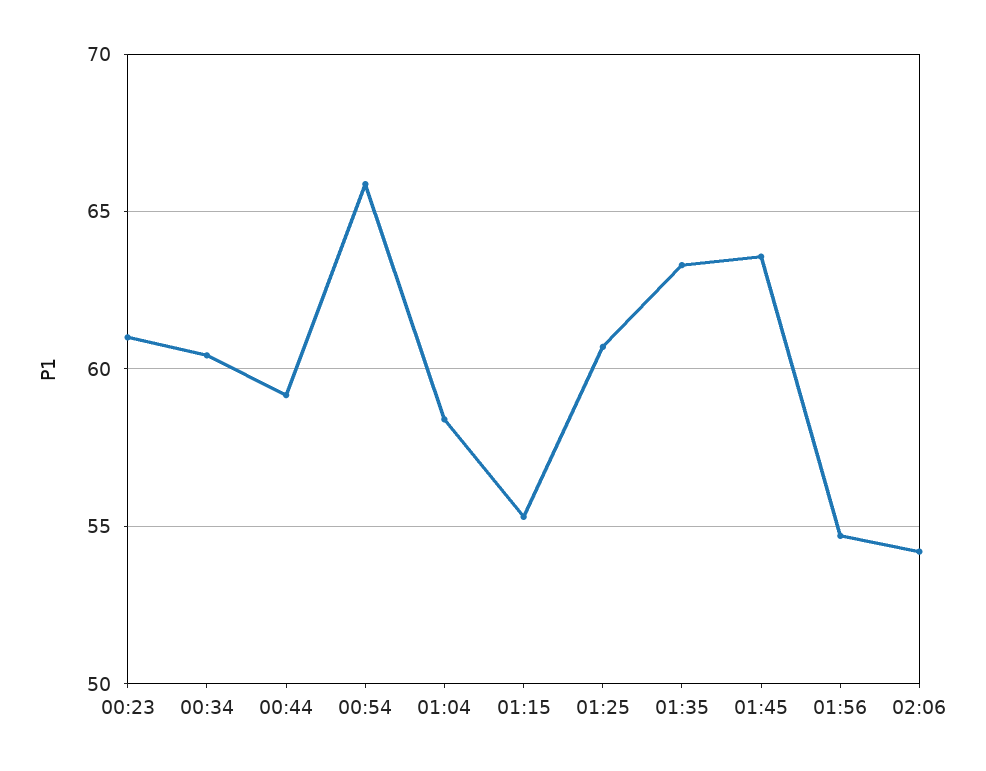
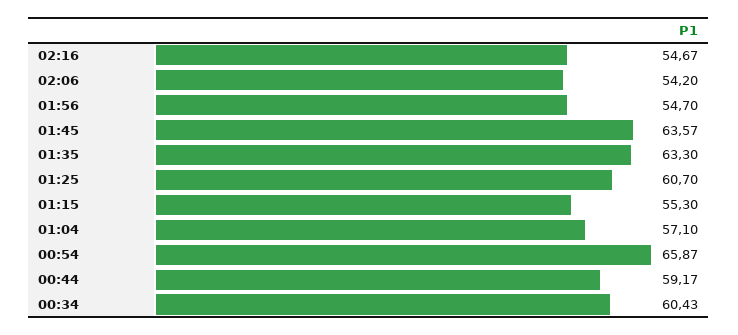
00:23: 61 -> none
01:04: 58.5 -> 57.1
02:16: none -> 54.67

